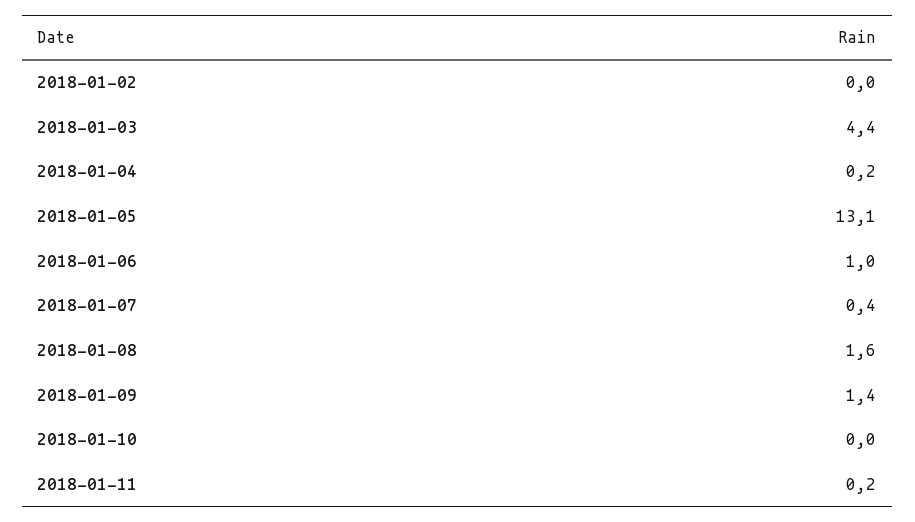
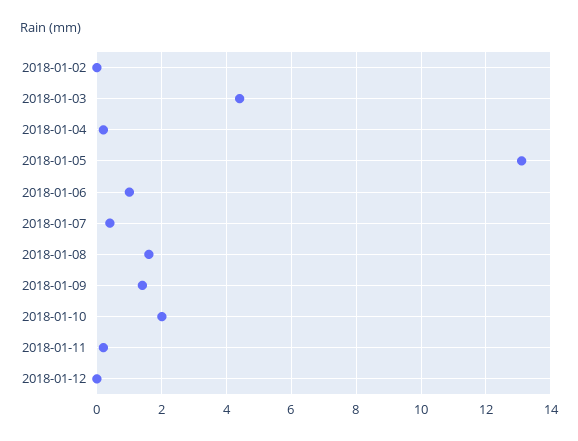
2018-01-10: 0 -> 2
2018-01-12: none -> 0

